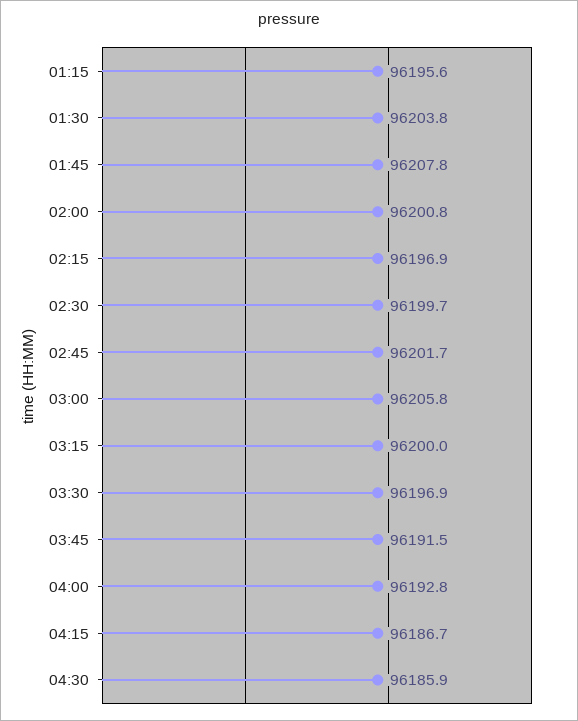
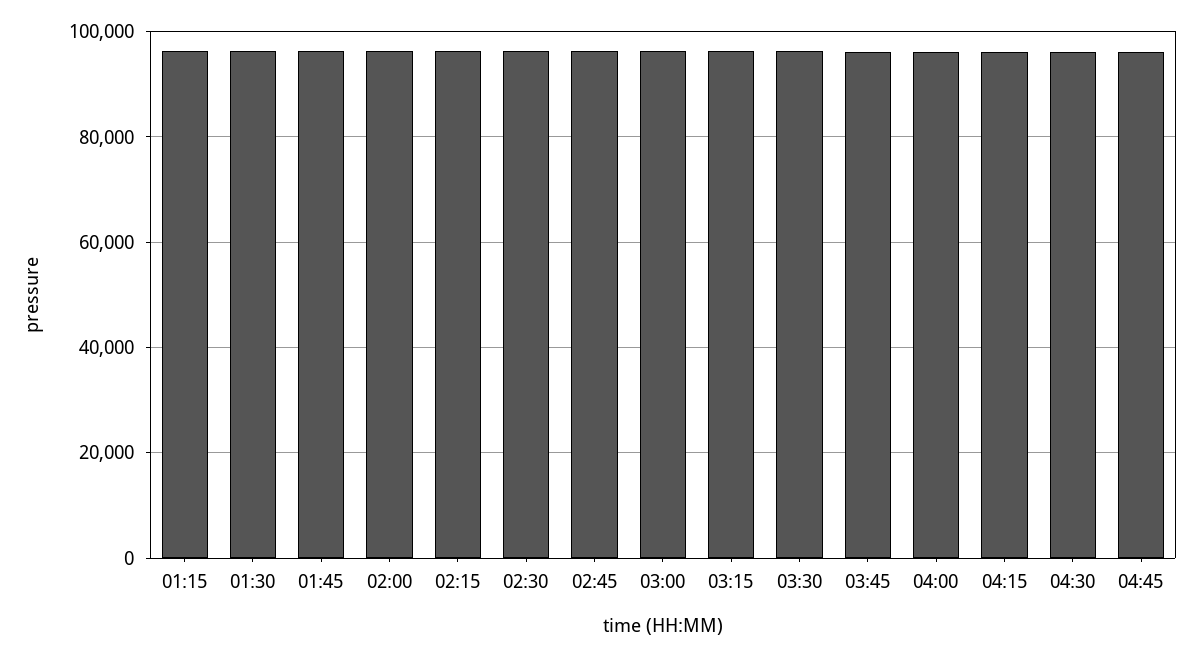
04:45: none -> 96000

